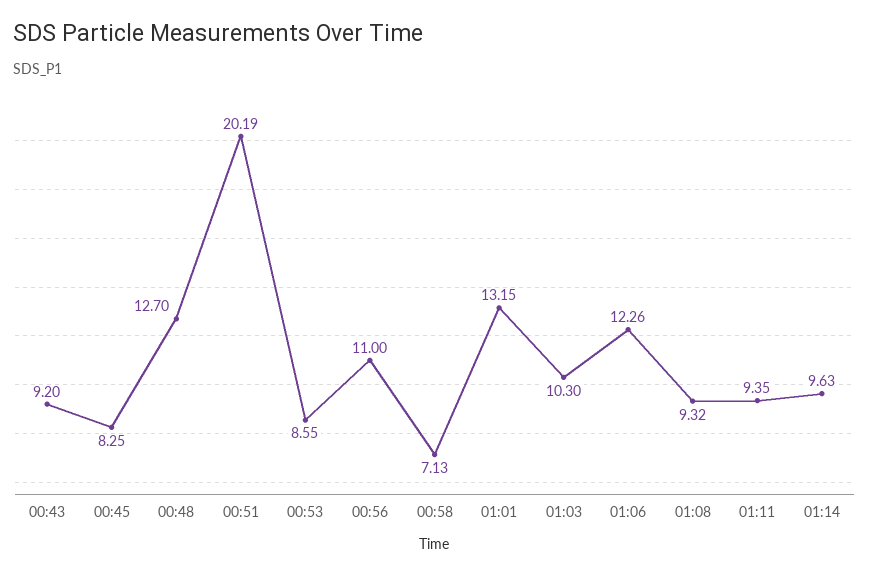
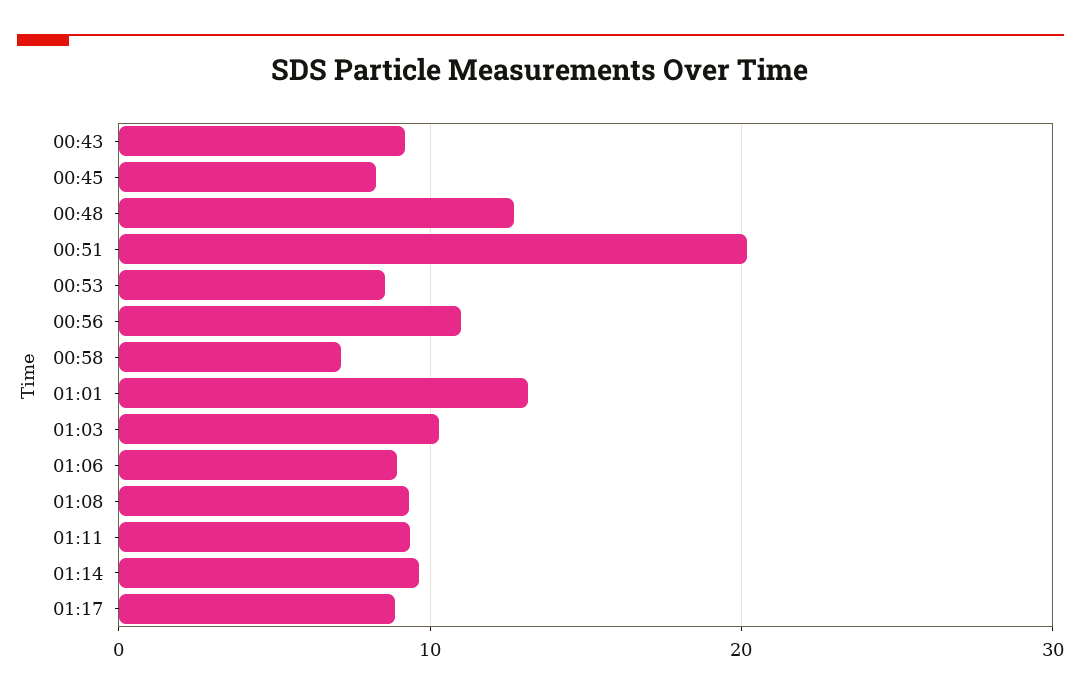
01:06: 12.26 -> 9
01:17: none -> 9

